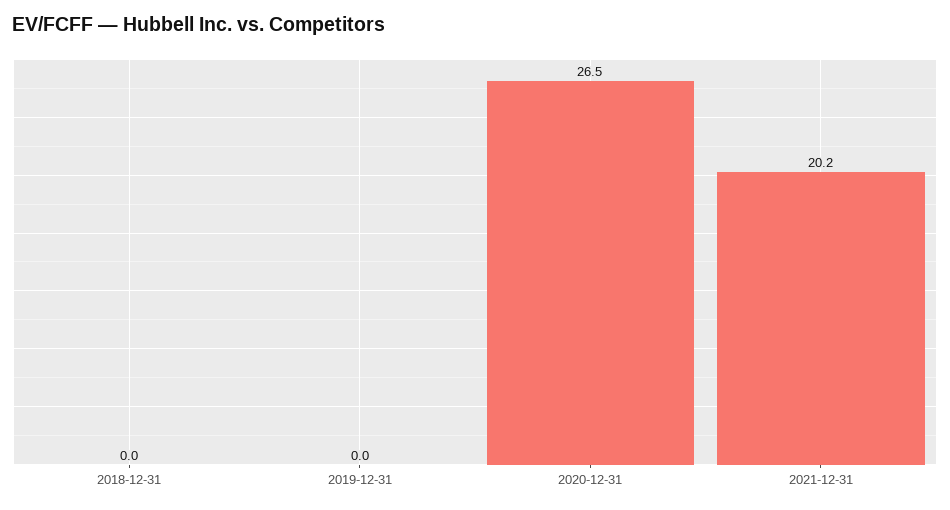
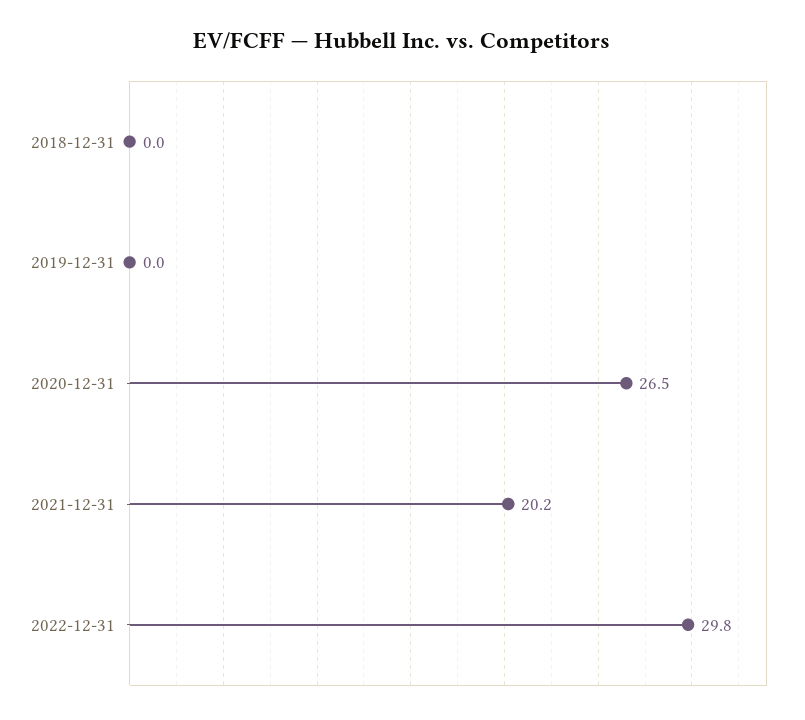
2022-12-31: none -> 29.8

